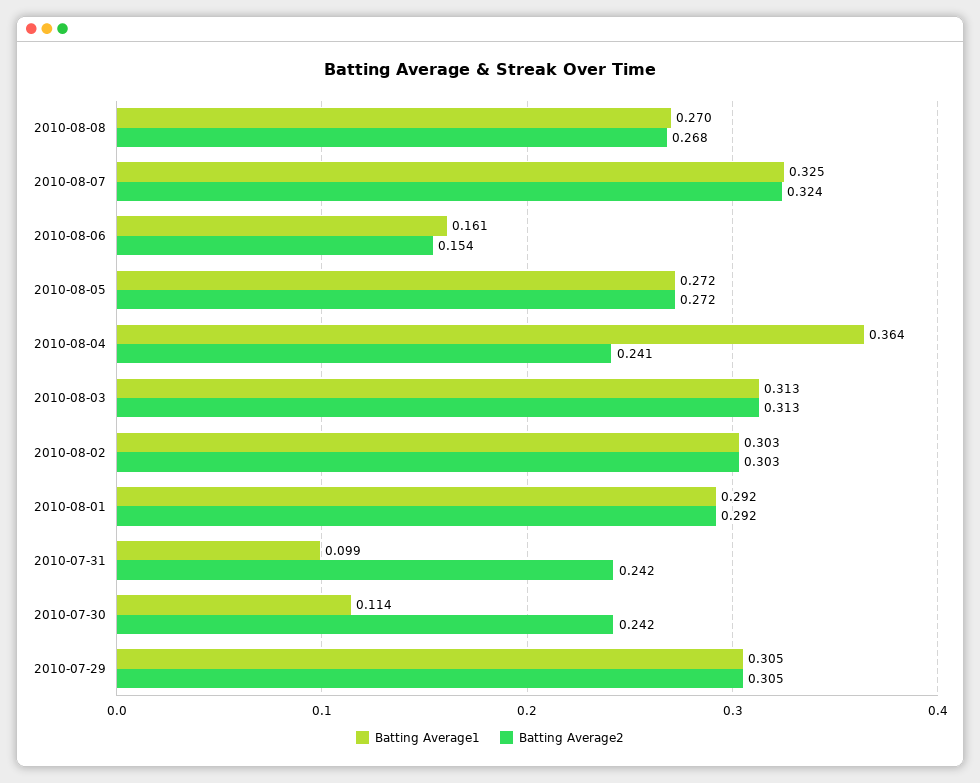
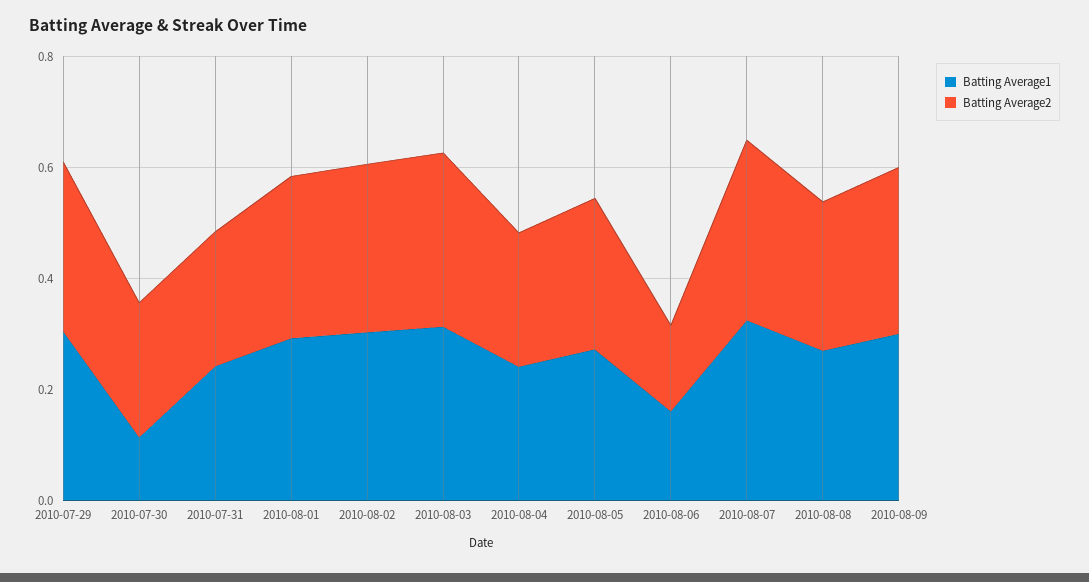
Batting Average1, 2010-08-04: 0.364 -> 0.25
Batting Average1, 2010-07-31: 0.099 -> 0.25
Batting Average1, 2010-08-09: none -> 0.3
Batting Average2, 2010-08-09: none -> 0.3

